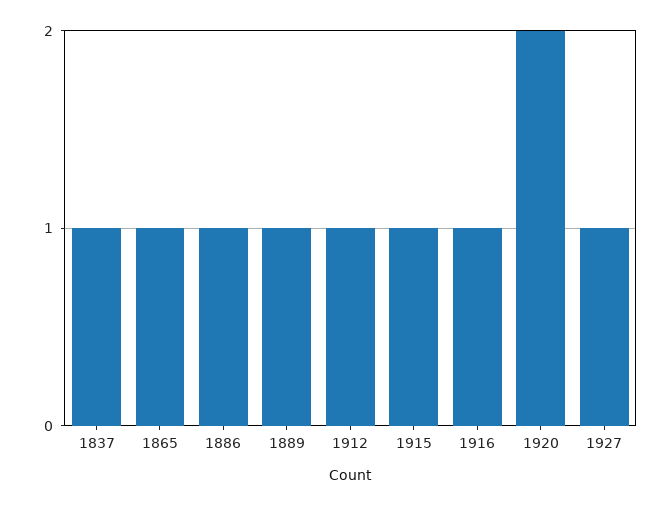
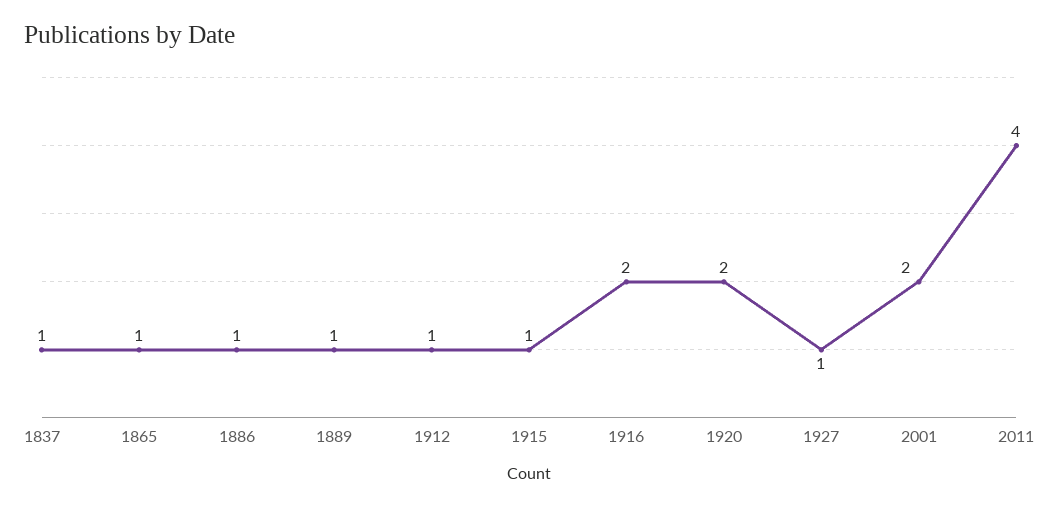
1916: 1 -> 2
2001: none -> 2
2011: none -> 4

